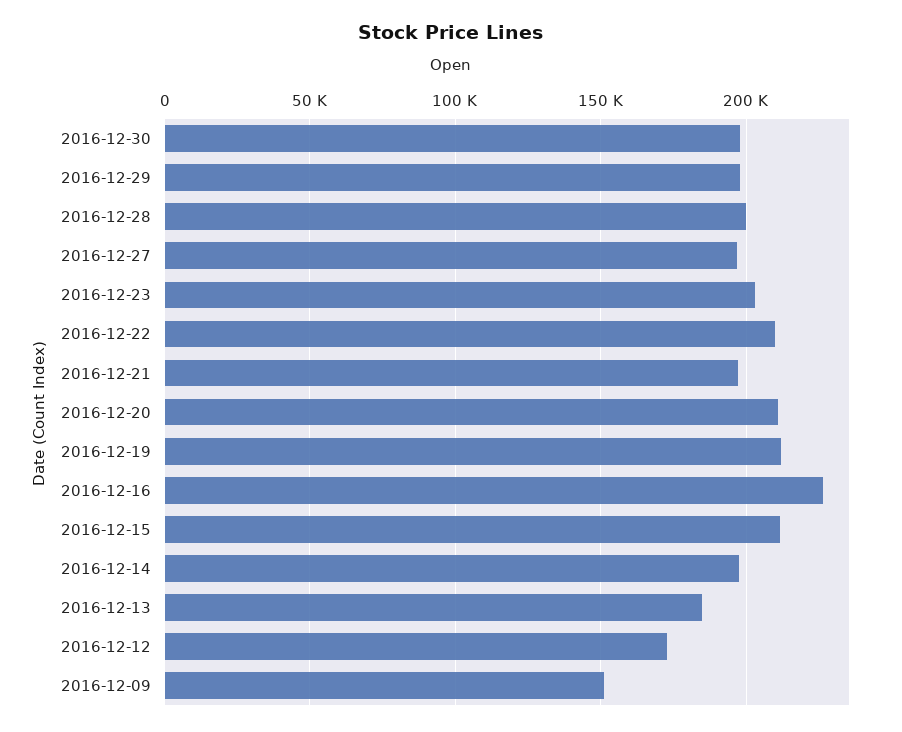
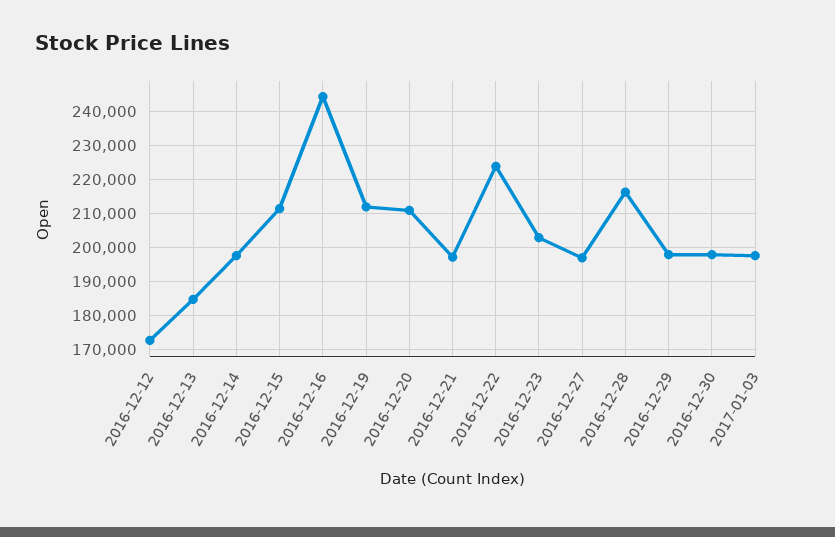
2016-12-28: 200000 -> 216000
2016-12-22: 210000 -> 224000
2016-12-16: 225000 -> 244000
2016-12-09: 150000 -> none
2017-01-03: none -> 198000

